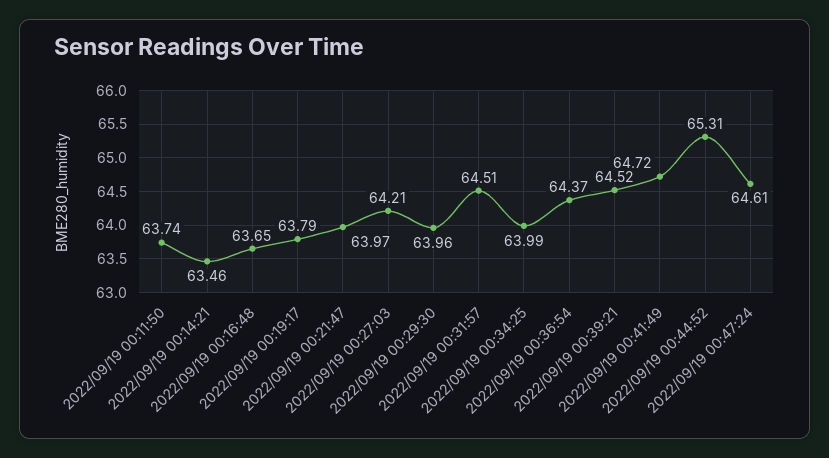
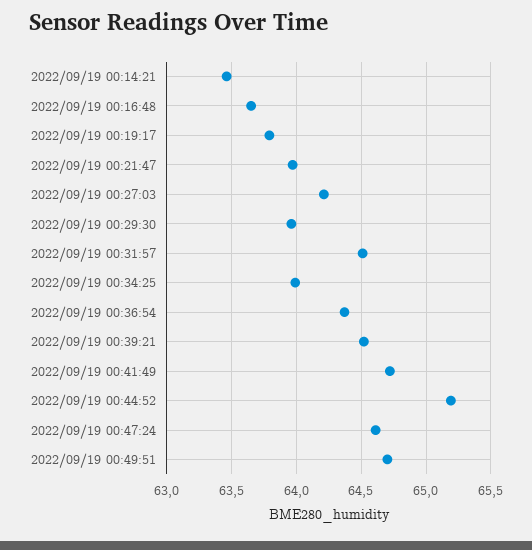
2022/09/19 00:11:50: 63.74 -> none
2022/09/19 00:44:52: 65.31 -> 65.2
2022/09/19 00:49:51: none -> 64.7

